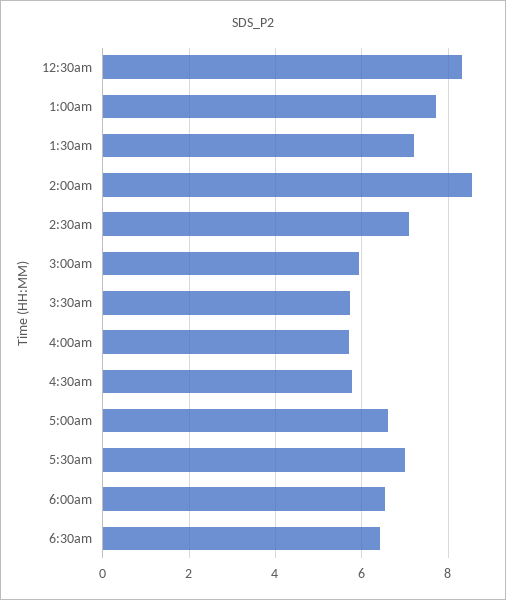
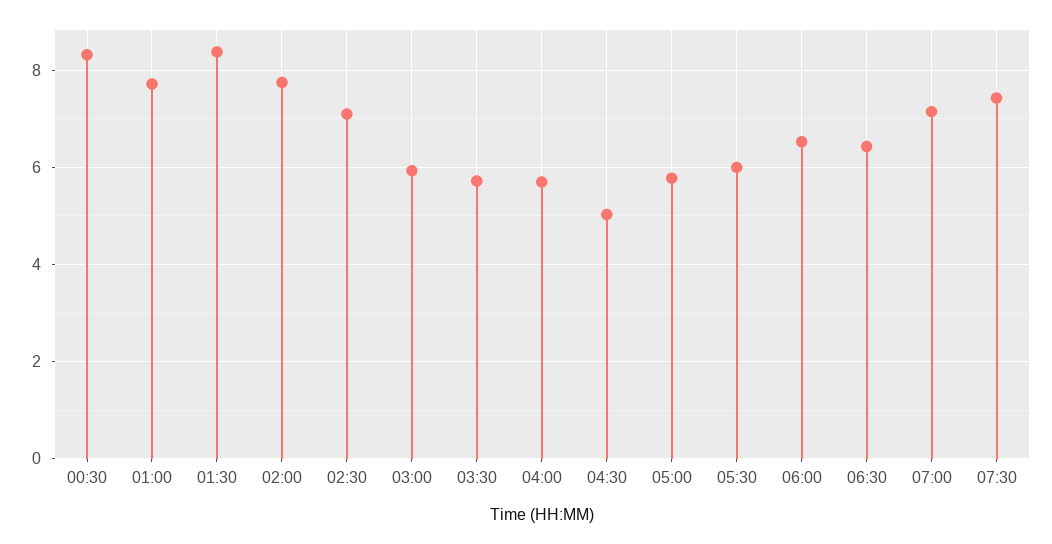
1:30am: 7.2 -> 8.4
2:00am: 8.6 -> 7.8
4:30am: 5.8 -> 5
5:00am: 6.6 -> 5.8
5:30am: 7 -> 6
07:00: none -> 7.2
07:30: none -> 7.4

